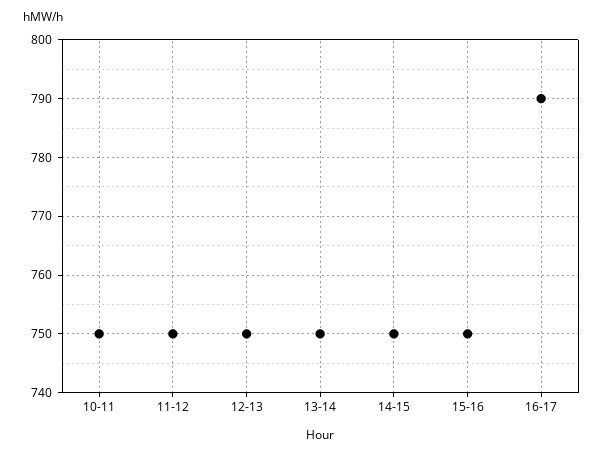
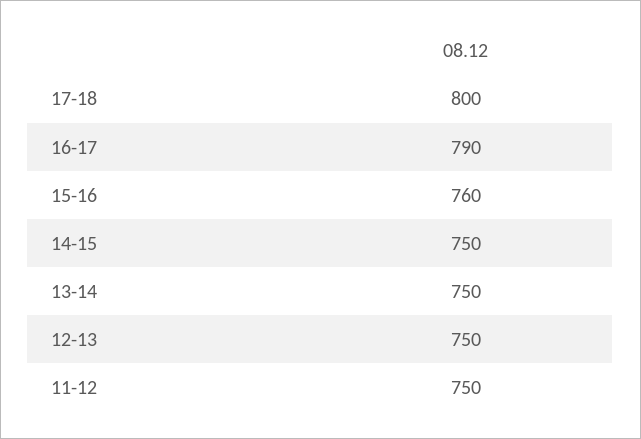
10-11: 750 -> none
15-16: 750 -> 760
17-18: none -> 800

